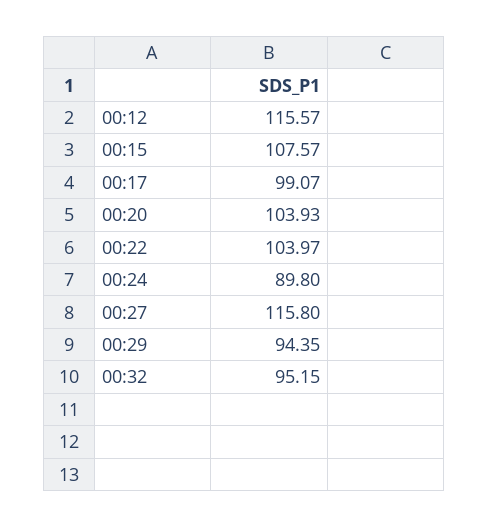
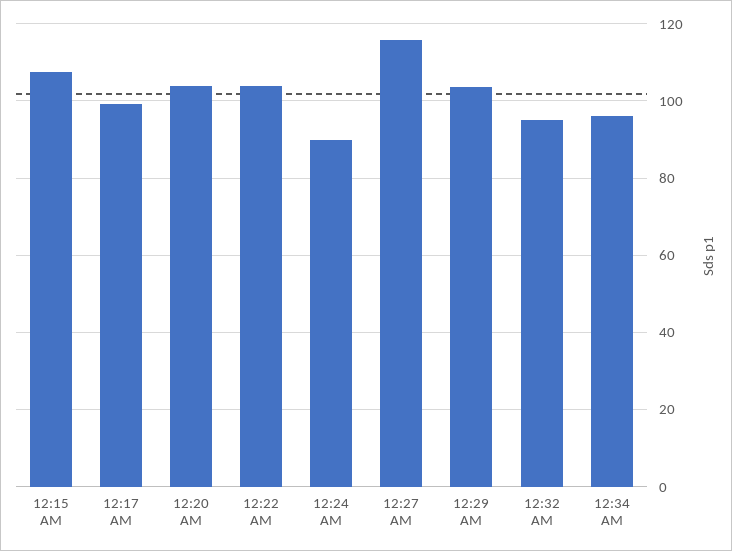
00:12: 115.57 -> none
00:29: 94.35 -> 104
12:34 AM: none -> 96

